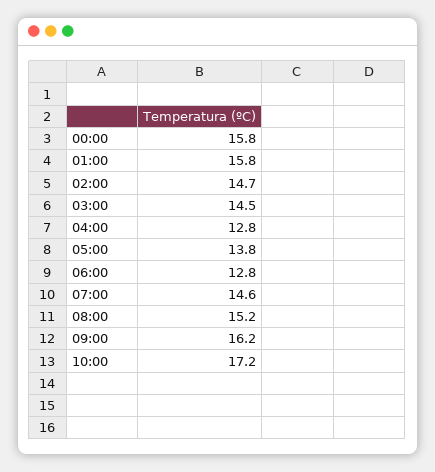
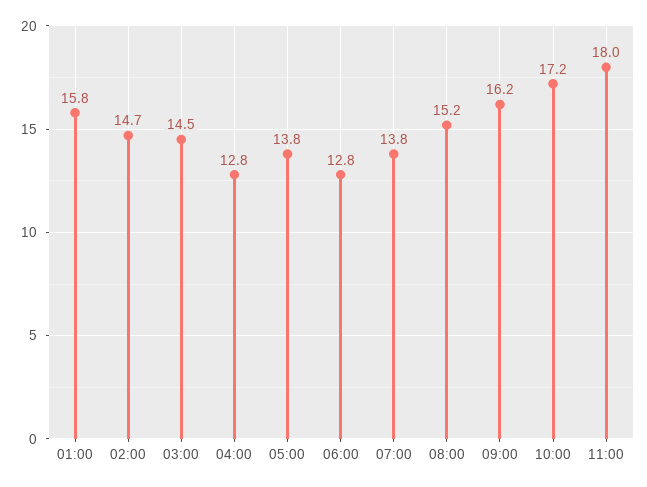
00:00: 15.8 -> none
07:00: 14.6 -> 13.8
11:00: none -> 18

